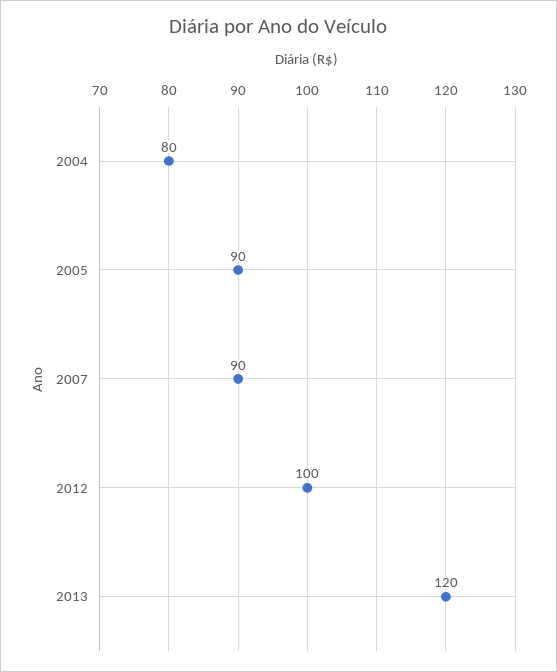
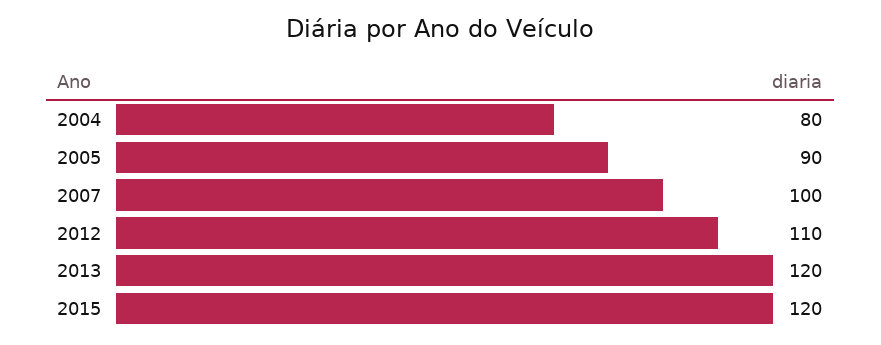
2007: 90 -> 100
2012: 100 -> 110
2015: none -> 120

